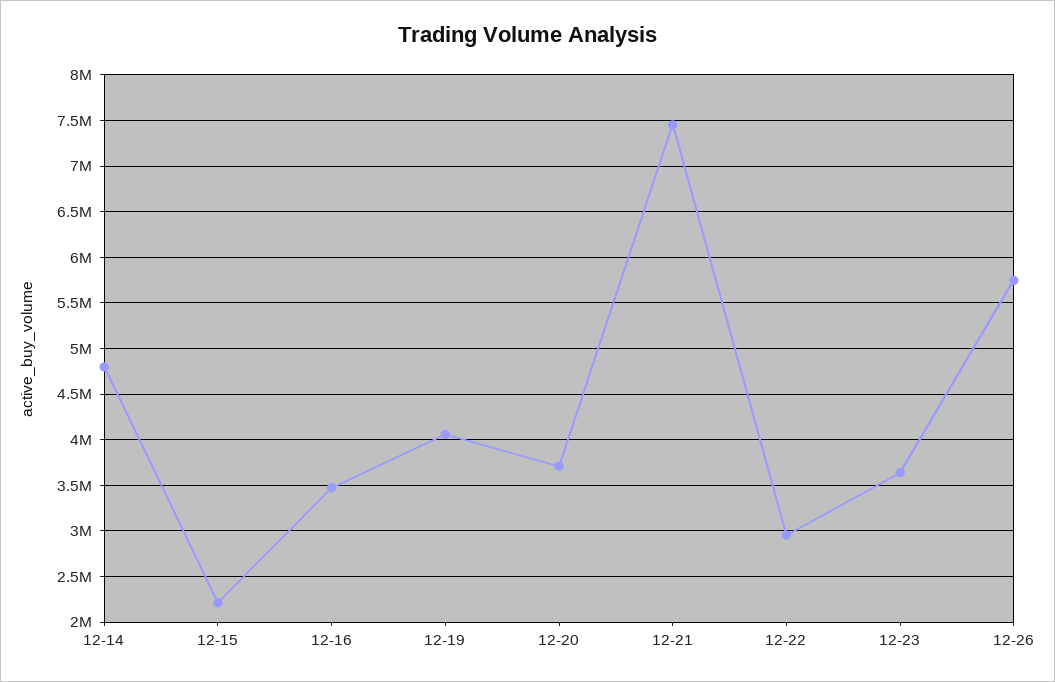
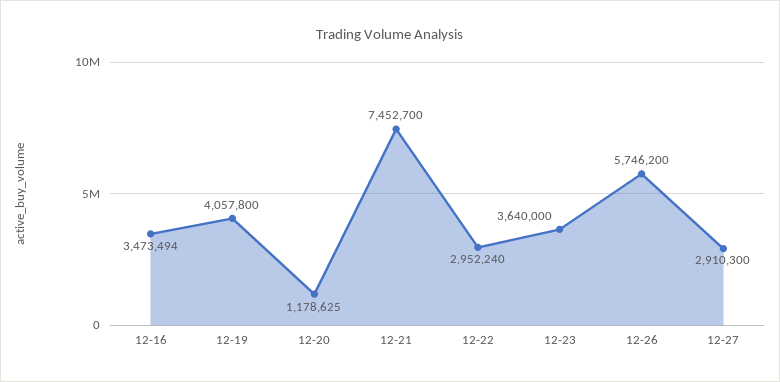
12-14: 4800000 -> none
12-15: 2200000 -> none
12-20: 3700000 -> 1178625
12-27: none -> 2910300

